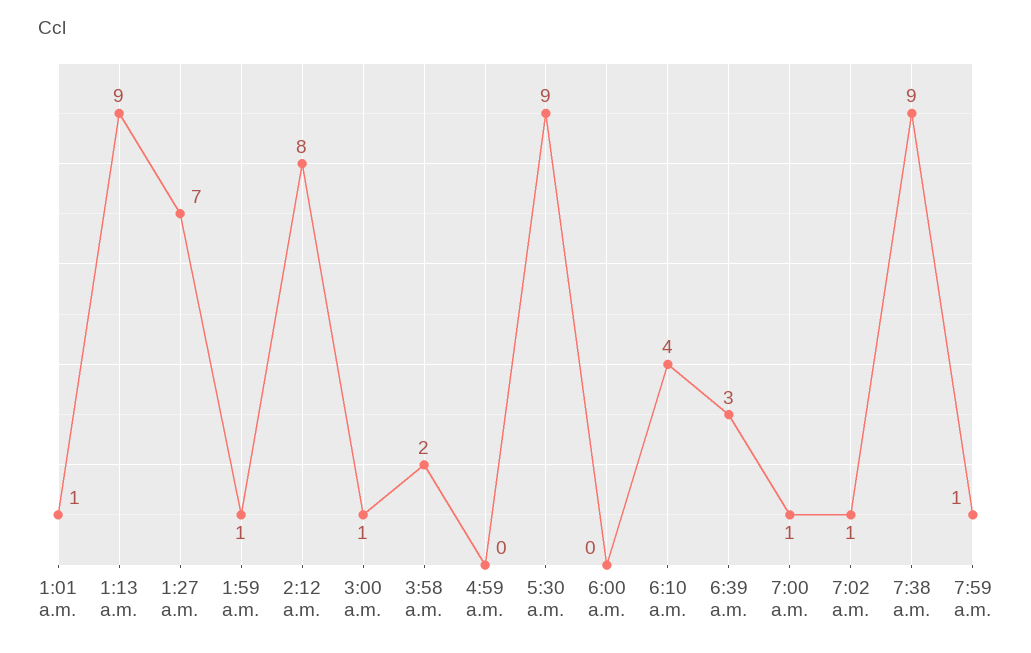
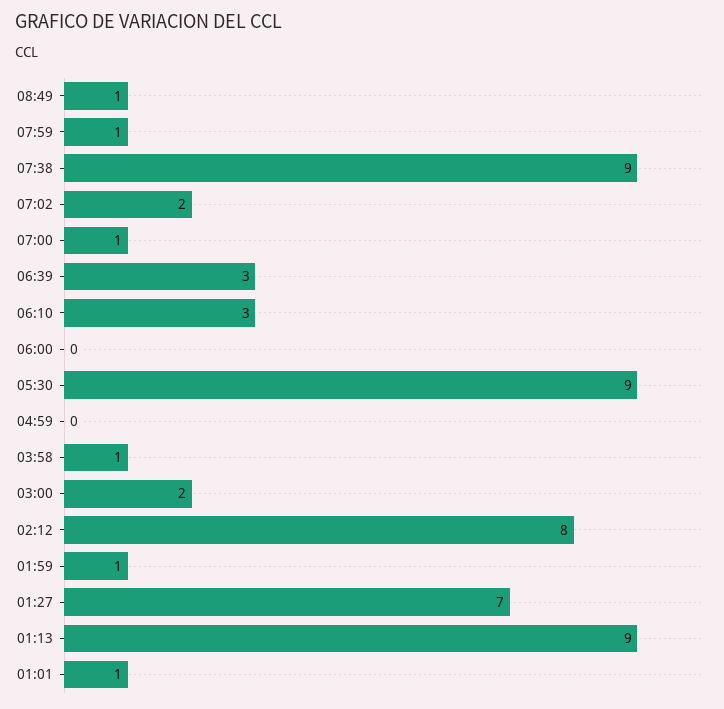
3:00 a.m.: 1 -> 2
3:58 a.m.: 2 -> 1
6:10 a.m.: 4 -> 3
7:02 a.m.: 1 -> 2
08:49: none -> 1

